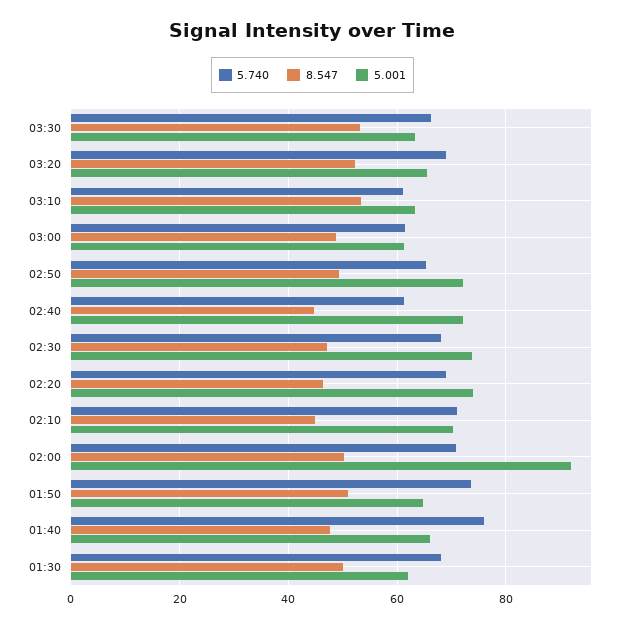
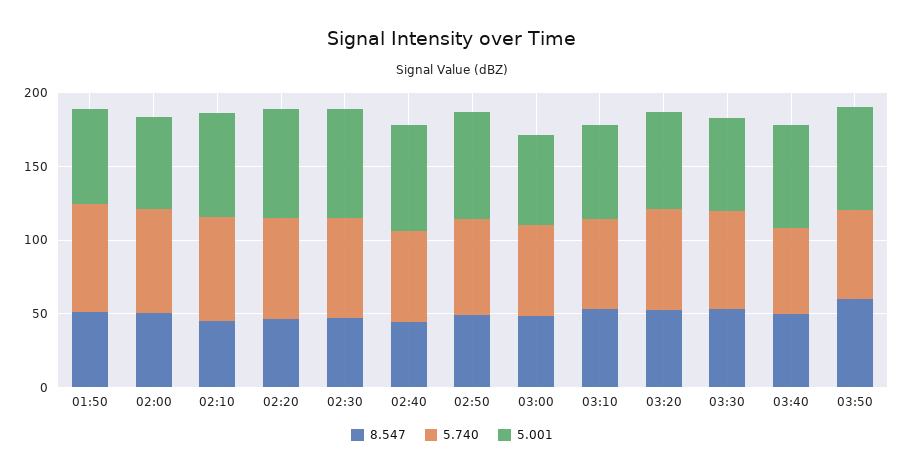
5.001, 02:00: 92 -> 60
5.740, 01:40: 76 -> none
8.547, 01:40: 48 -> none
5.001, 01:40: 66 -> none
5.740, 01:30: 68 -> none
8.547, 01:30: 50 -> none
5.001, 01:30: 62 -> none
8.547, 03:40: none -> 50
5.740, 03:40: none -> 60
5.001, 03:40: none -> 70
8.547, 03:50: none -> 60
5.740, 03:50: none -> 60
5.001, 03:50: none -> 70

